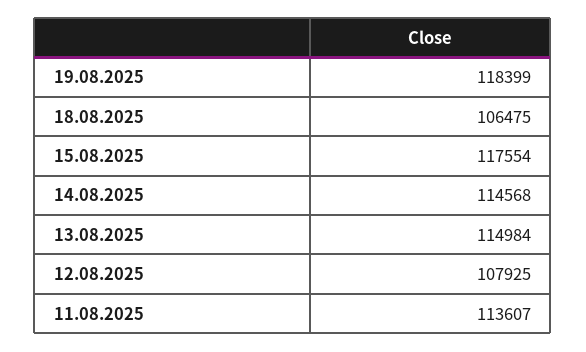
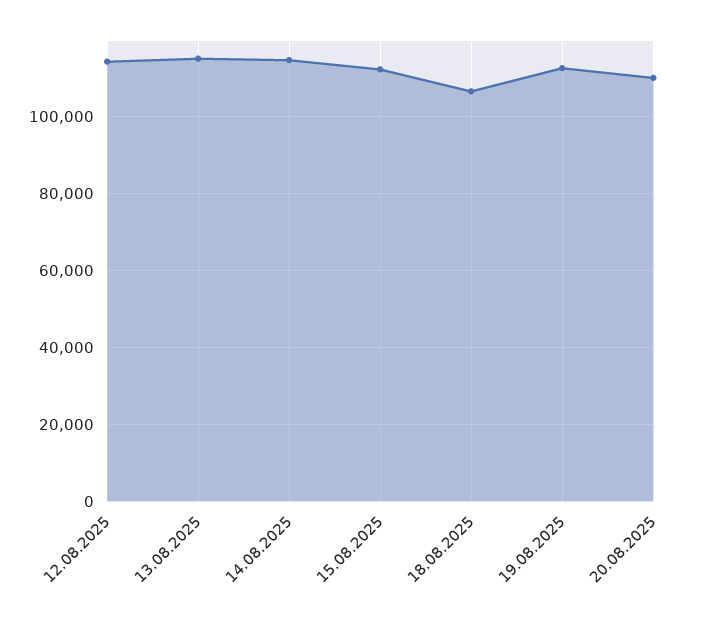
19.08.2025: 118399 -> 112000
15.08.2025: 117554 -> 112000
12.08.2025: 107925 -> 114000
11.08.2025: 113607 -> none
20.08.2025: none -> 110000

